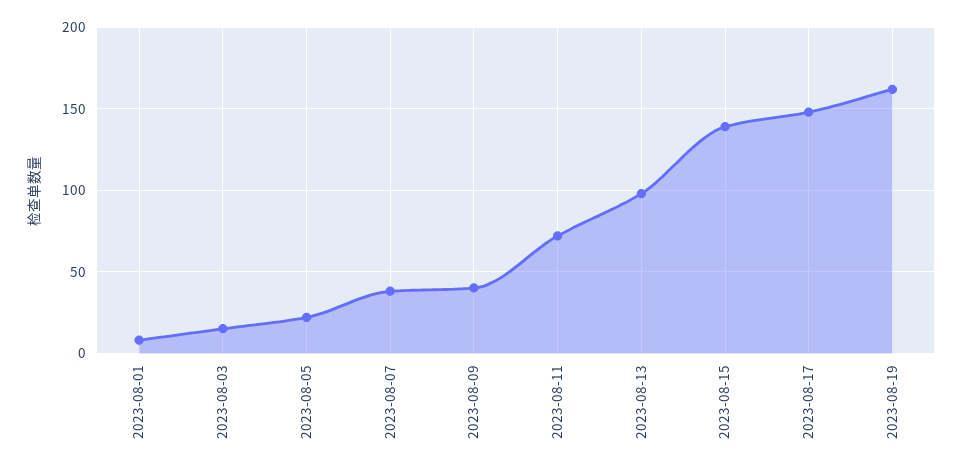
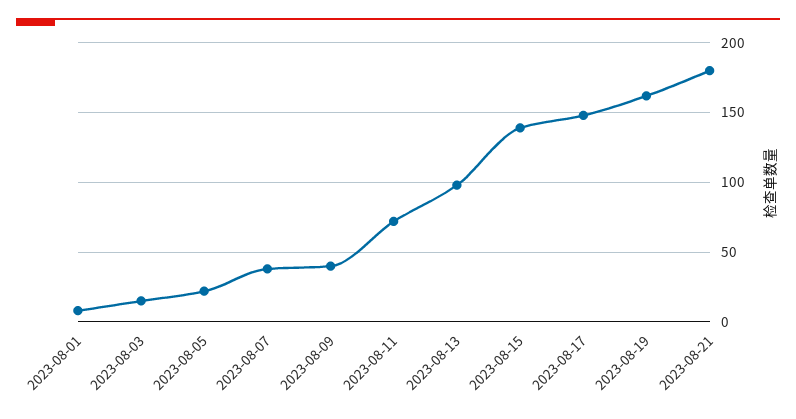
2023-08-21: none -> 180

